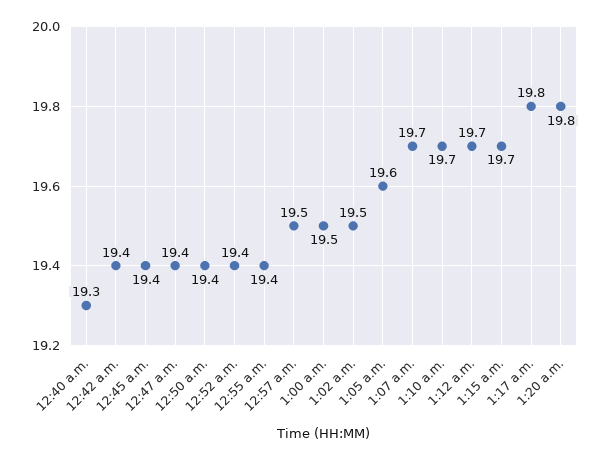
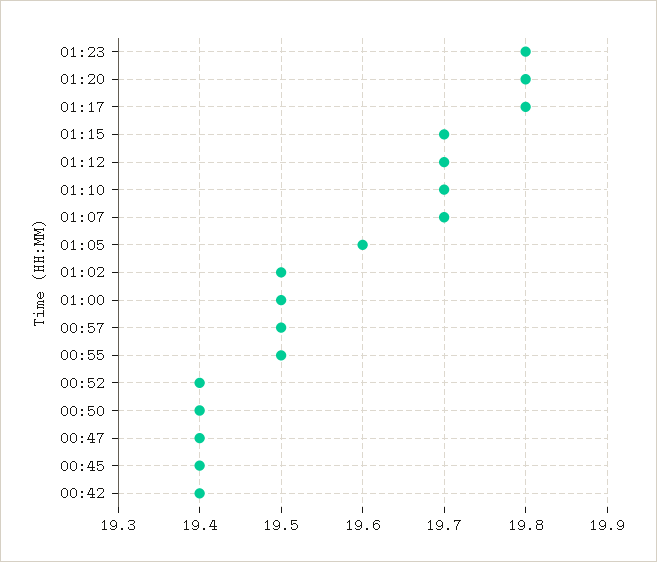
12:40 a.m.: 19.3 -> none
12:55 a.m.: 19.4 -> 19.5
01:23: none -> 19.8

